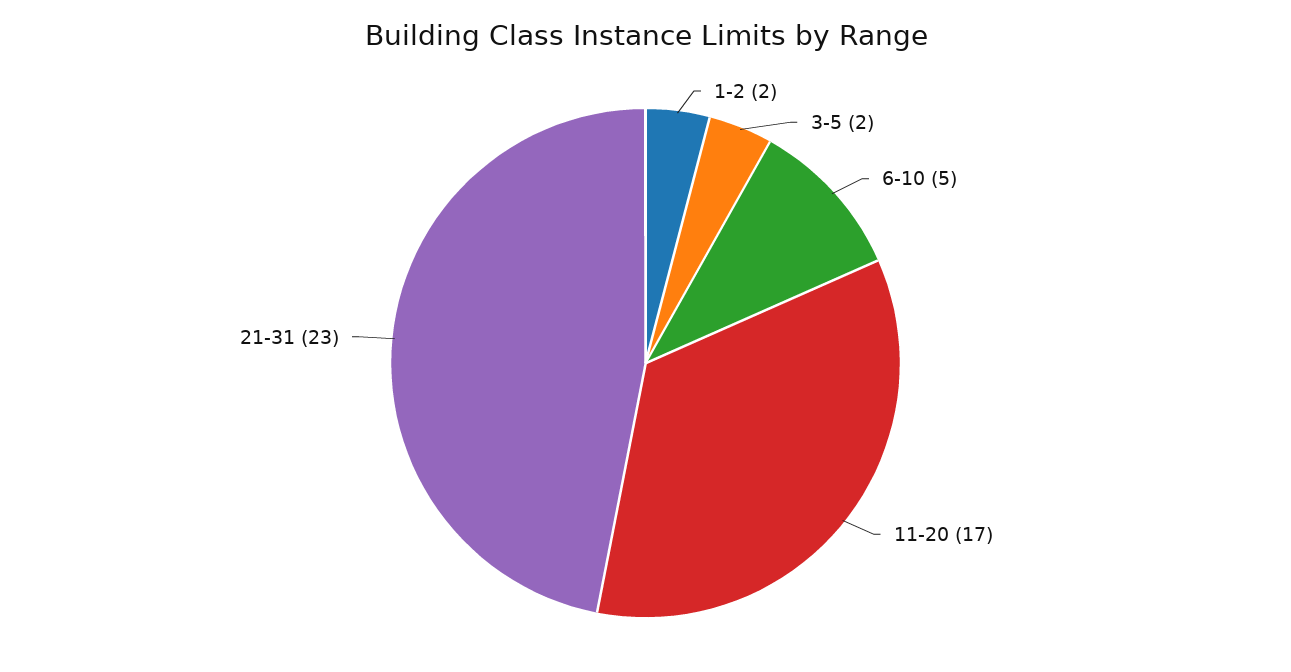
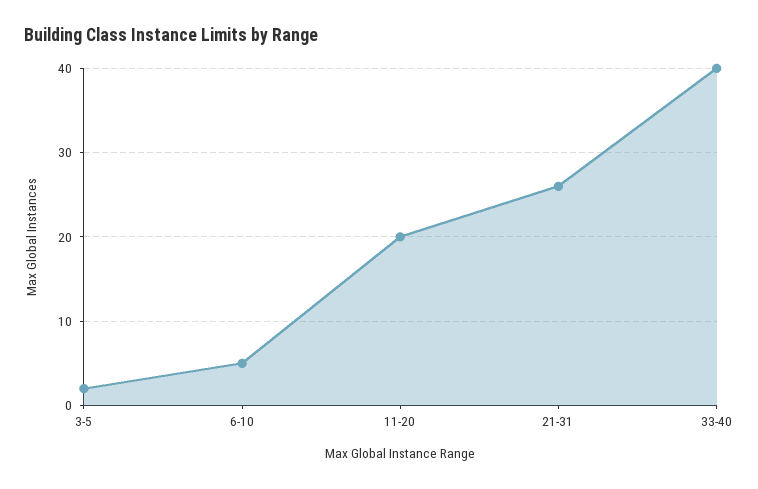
1-2: 2 -> none
11-20: 17 -> 20
21-31: 23 -> 26
33-40: none -> 40

